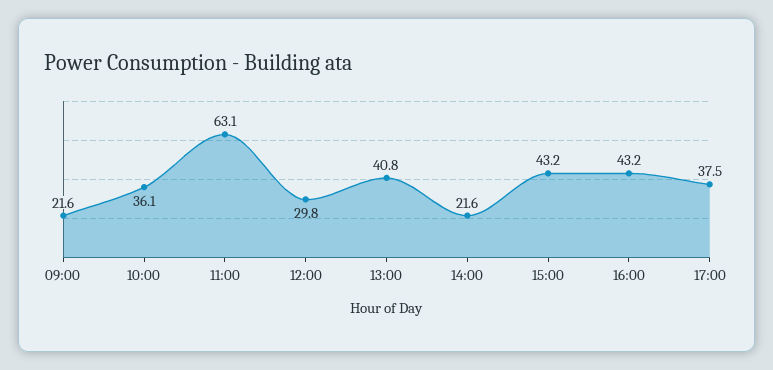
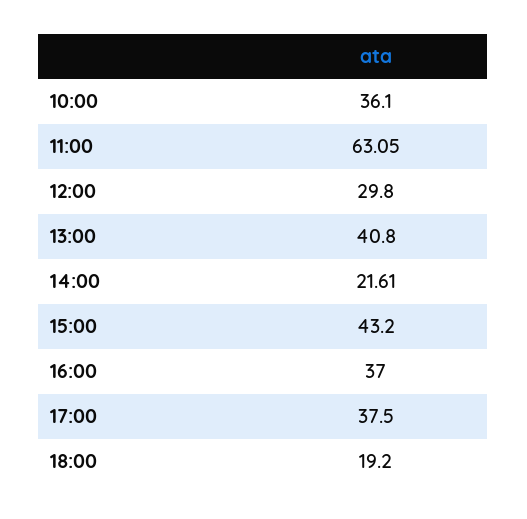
09:00: 21.6 -> none
16:00: 43.2 -> 37
18:00: none -> 19.2

